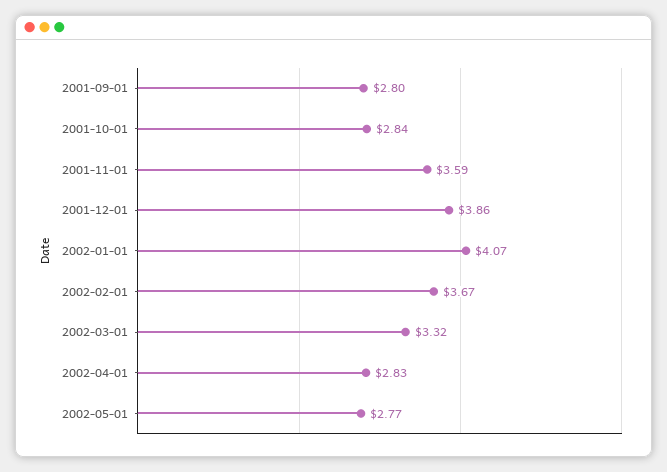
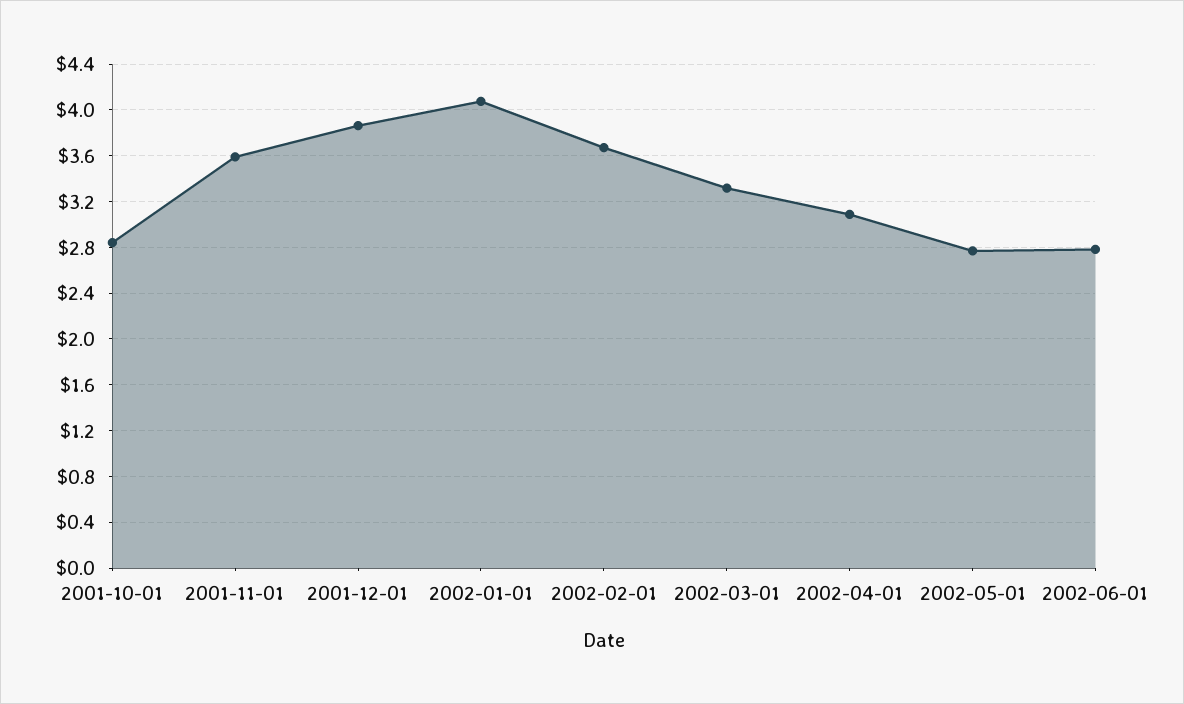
2001-09-01: 2.8 -> none
2002-04-01: 2.83 -> 3.1
2002-06-01: none -> 2.8

